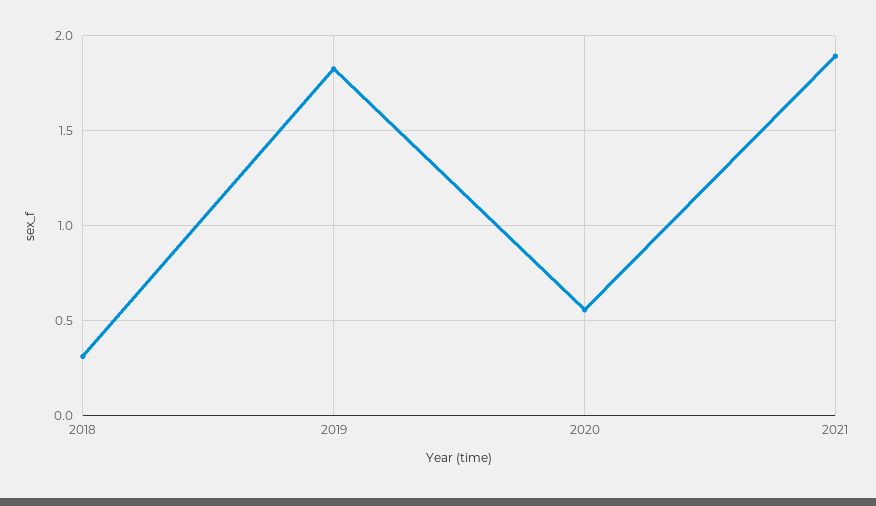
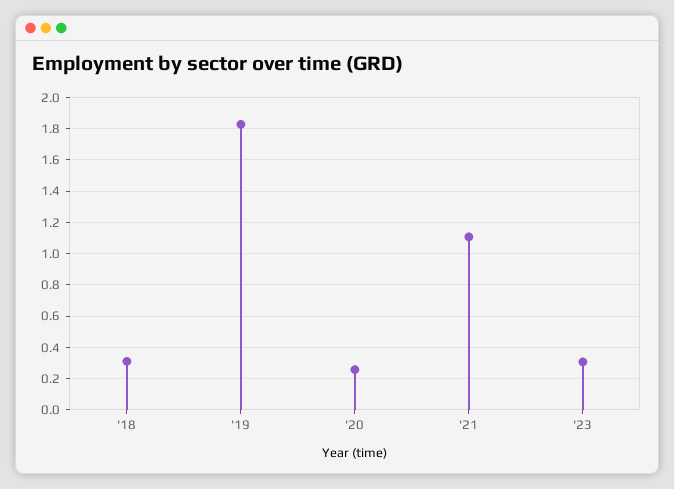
2020: 0.55 -> 0.25
2021: 1.9 -> 1.1
'23: none -> 0.3

